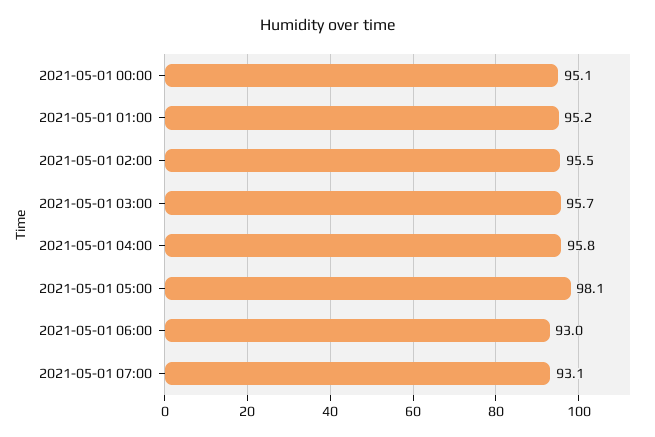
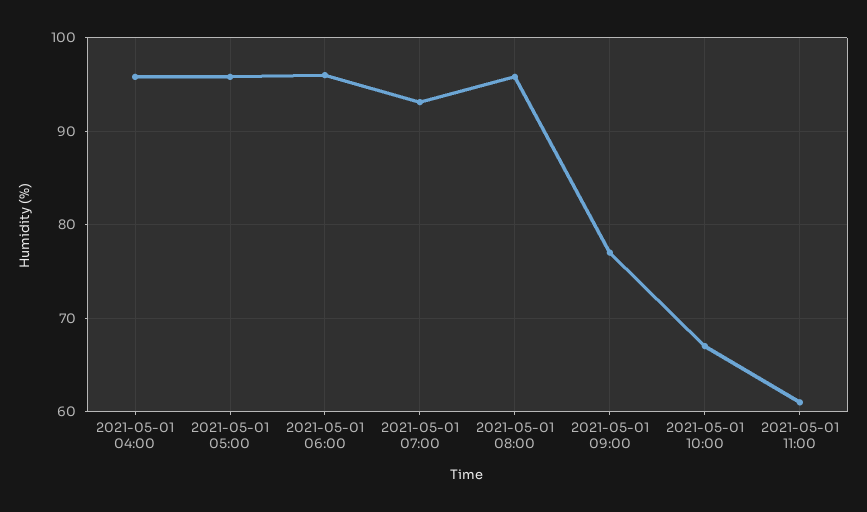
2021-05-01 00:00: 95.1 -> none
2021-05-01 01:00: 95.2 -> none
2021-05-01 02:00: 95.5 -> none
2021-05-01 03:00: 95.7 -> none
2021-05-01 05:00: 98.1 -> 96
2021-05-01 06:00: 93 -> 96
2021-05-01 08:00: none -> 96
2021-05-01 09:00: none -> 77
2021-05-01 10:00: none -> 67
2021-05-01 11:00: none -> 61

